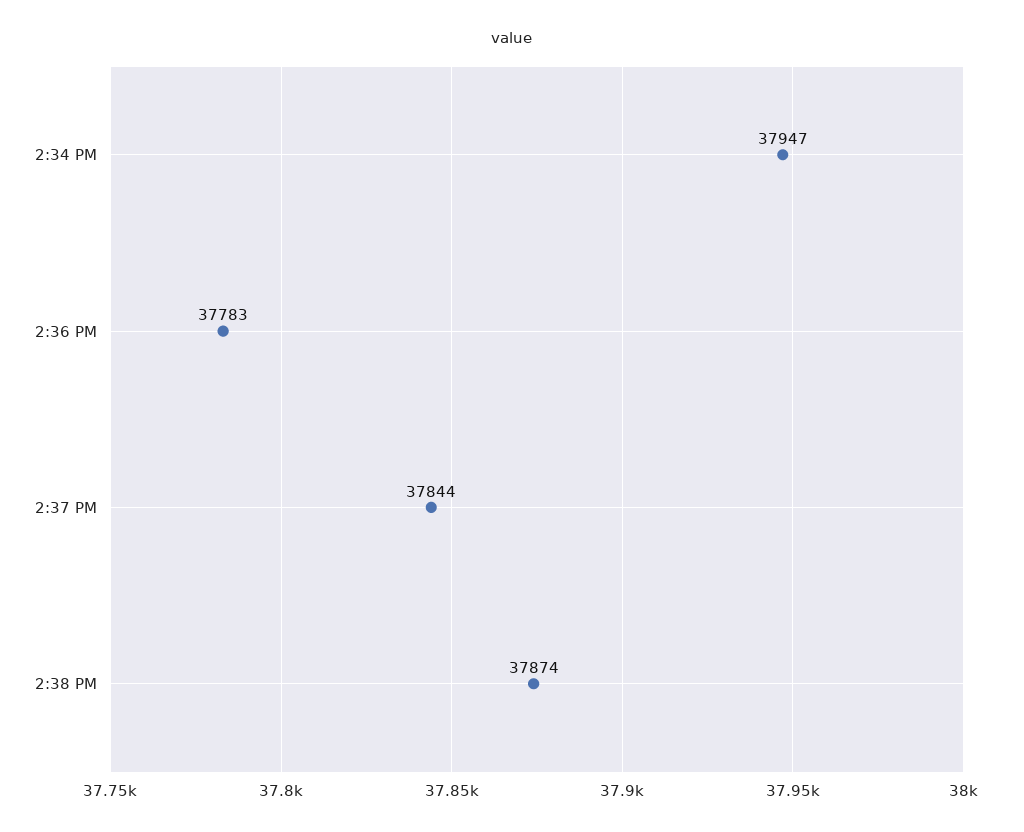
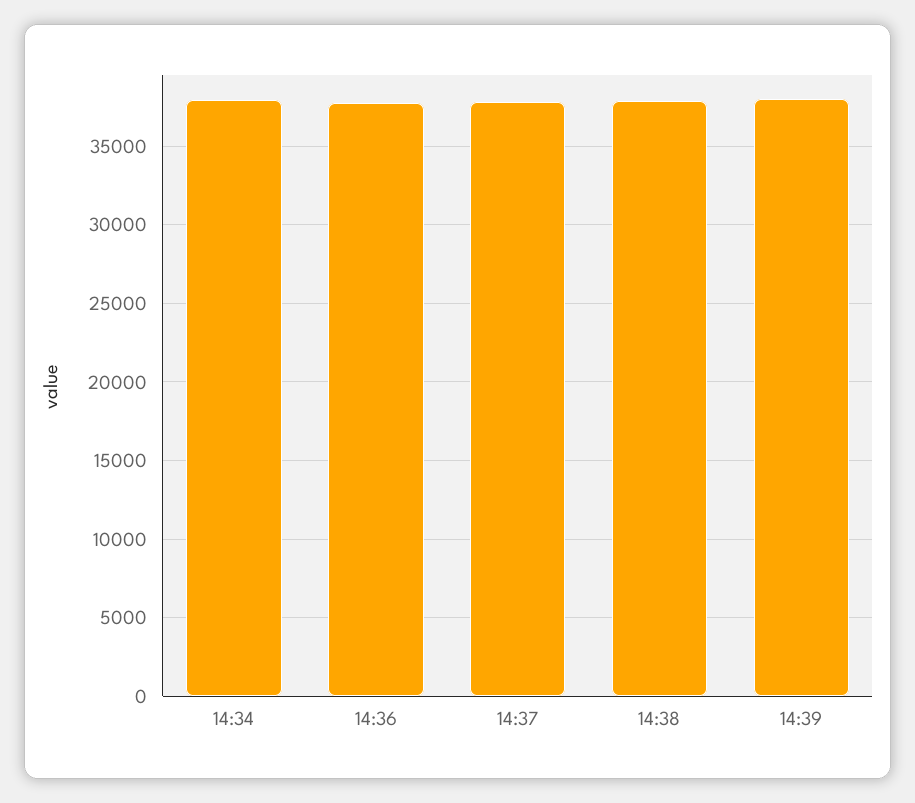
14:39: none -> 38000

